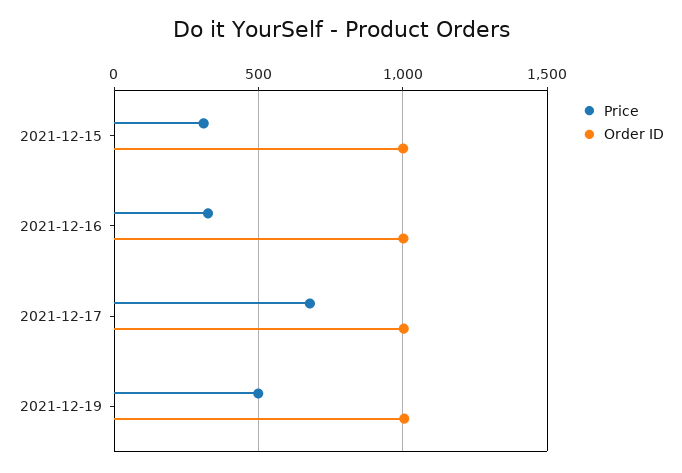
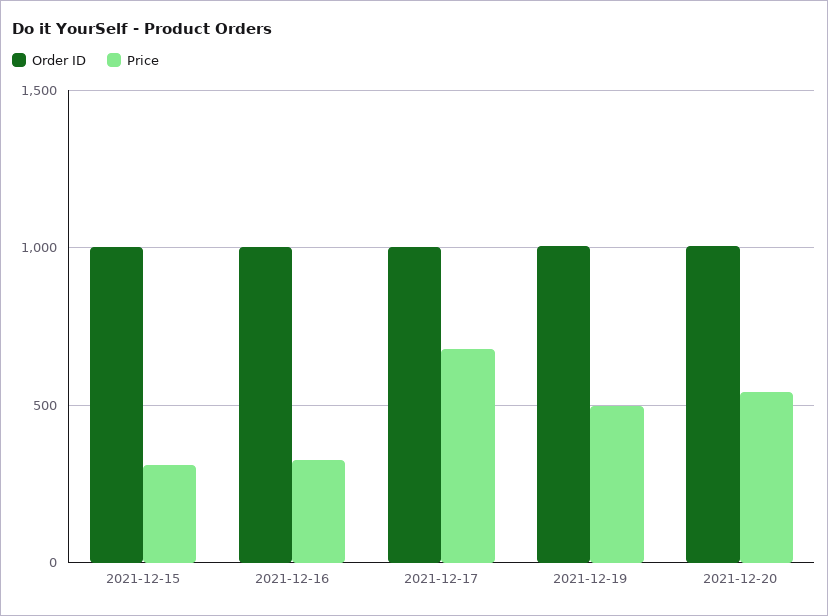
Order ID, 2021-12-20: none -> 1000
Price, 2021-12-20: none -> 550

